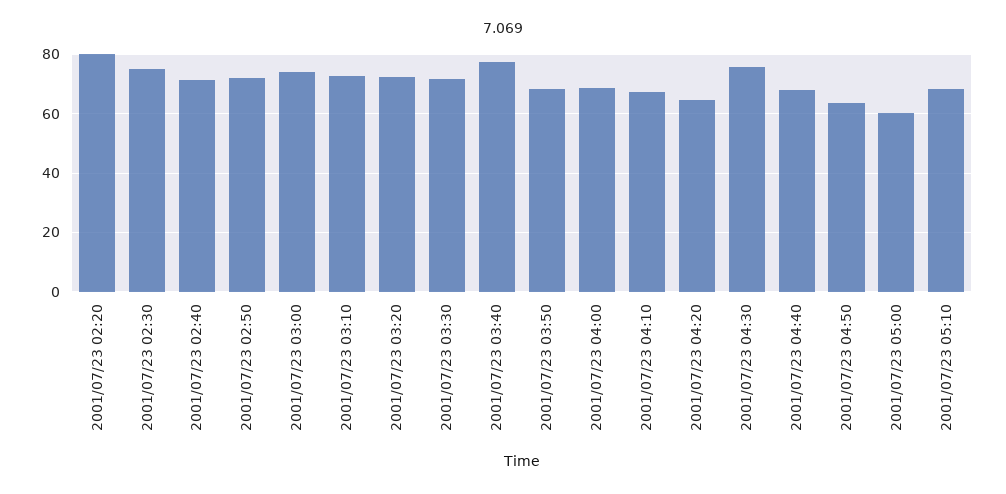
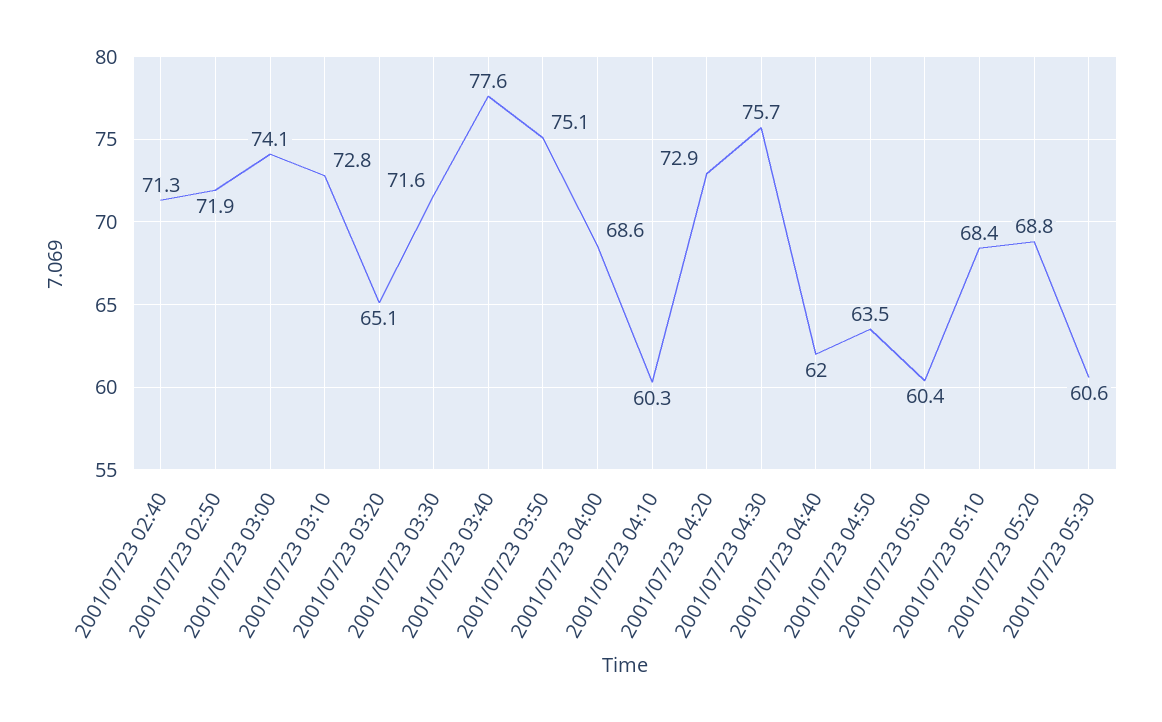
2001/07/23 02:20: 80 -> none
2001/07/23 02:30: 75 -> none
2001/07/23 03:20: 72.5 -> 65.1
2001/07/23 03:50: 67.5 -> 75.1
2001/07/23 04:10: 67.5 -> 60.3
2001/07/23 04:20: 65 -> 72.9
2001/07/23 04:40: 67.5 -> 62
2001/07/23 05:20: none -> 68.8
2001/07/23 05:30: none -> 60.6

